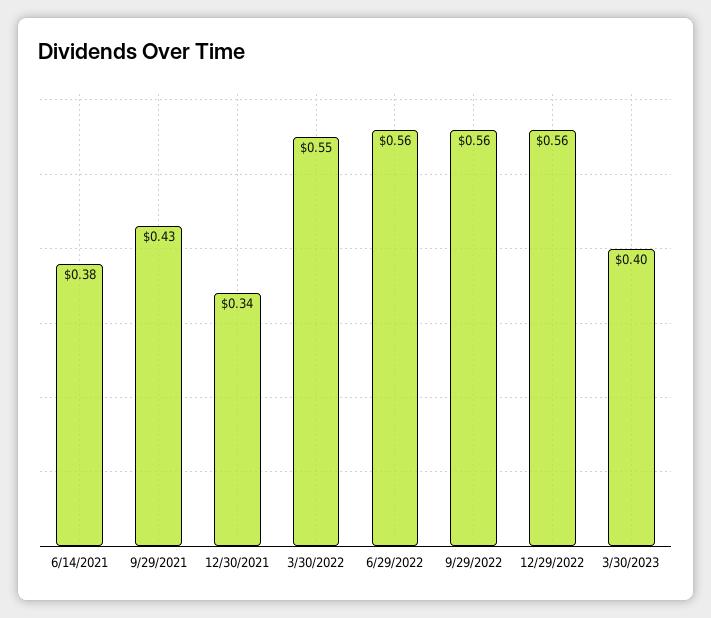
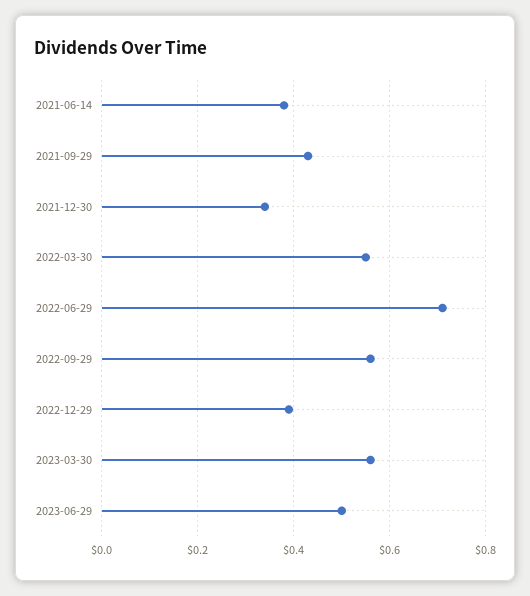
6/29/2022: 0.56 -> 0.7
12/29/2022: 0.56 -> 0.4
3/30/2023: 0.4 -> 0.55
2023-06-29: none -> 0.5

